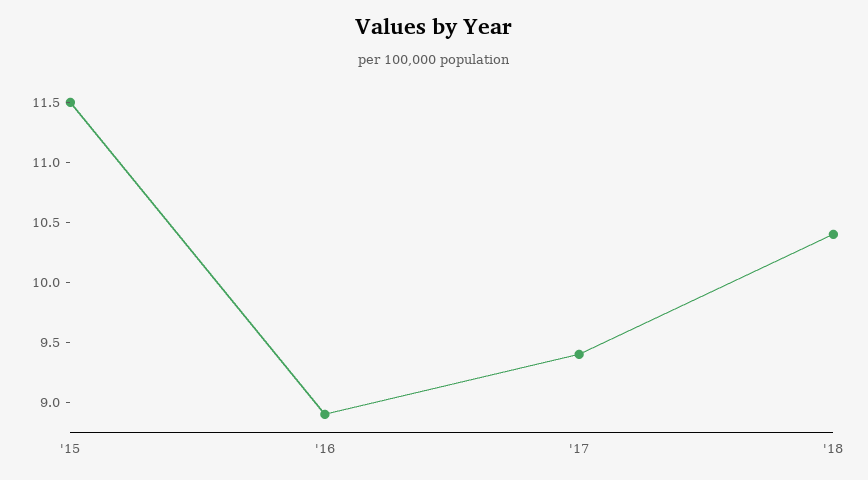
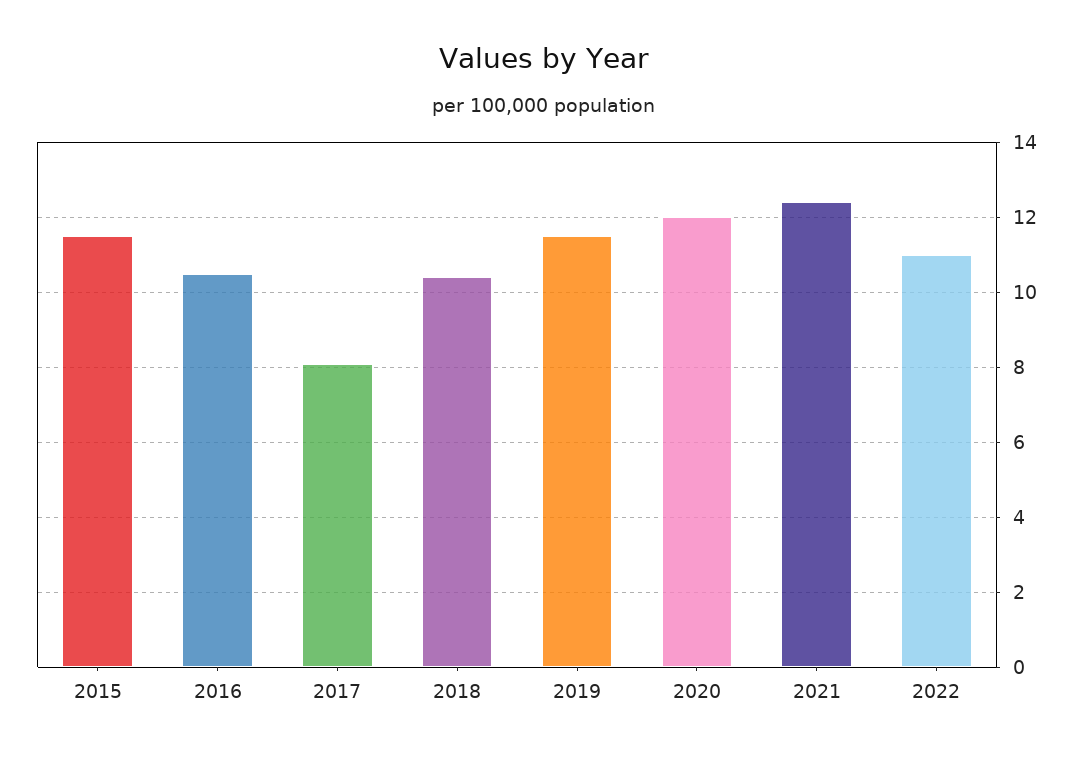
'16: 8.9 -> 10.5
'17: 9.4 -> 8
2019: none -> 11.5
2020: none -> 12
2021: none -> 12.5
2022: none -> 11

